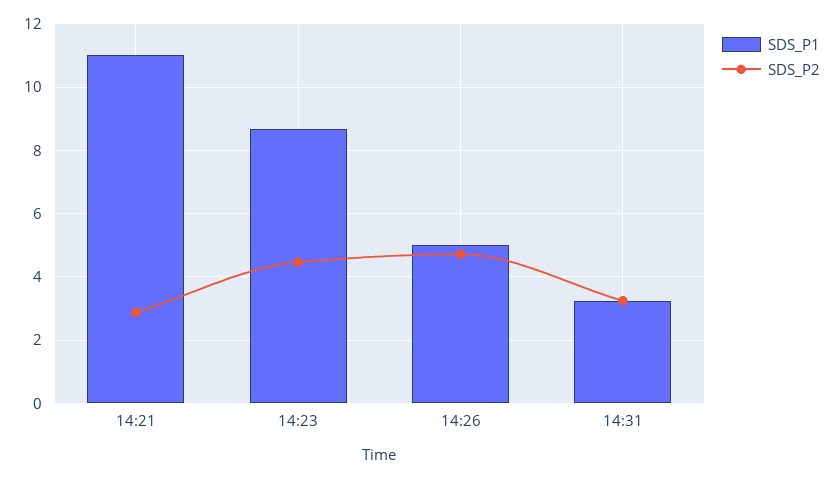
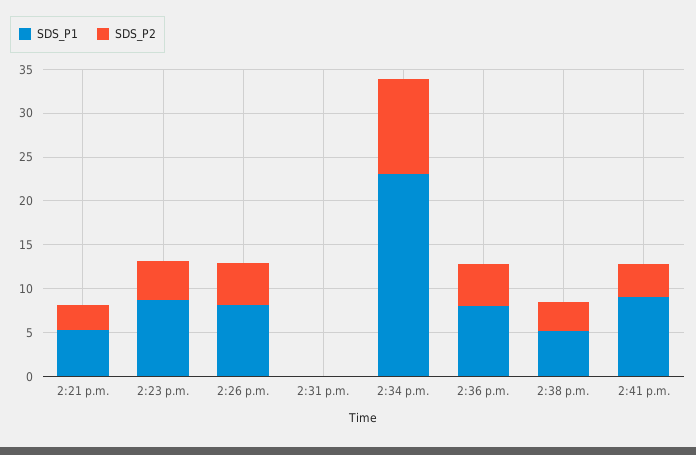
SDS_P1, 14:21: 11 -> 5
SDS_P1, 14:26: 5 -> 8
SDS_P1, 14:31: 3.2 -> 0
SDS_P2, 14:31: 3.2 -> 0
SDS_P1, 2:34 p.m.: none -> 23
SDS_P2, 2:34 p.m.: none -> 11
SDS_P1, 2:36 p.m.: none -> 8
SDS_P2, 2:36 p.m.: none -> 5
SDS_P1, 2:38 p.m.: none -> 5
SDS_P2, 2:38 p.m.: none -> 3
SDS_P1, 2:41 p.m.: none -> 9
SDS_P2, 2:41 p.m.: none -> 4

